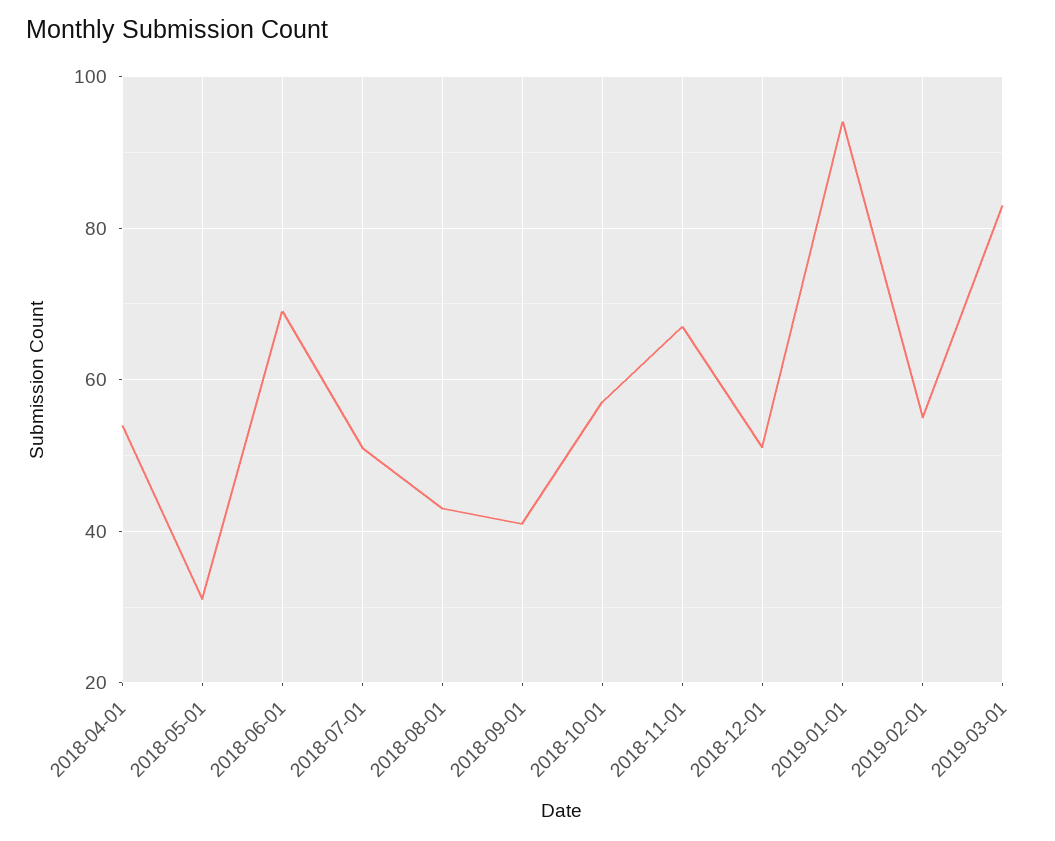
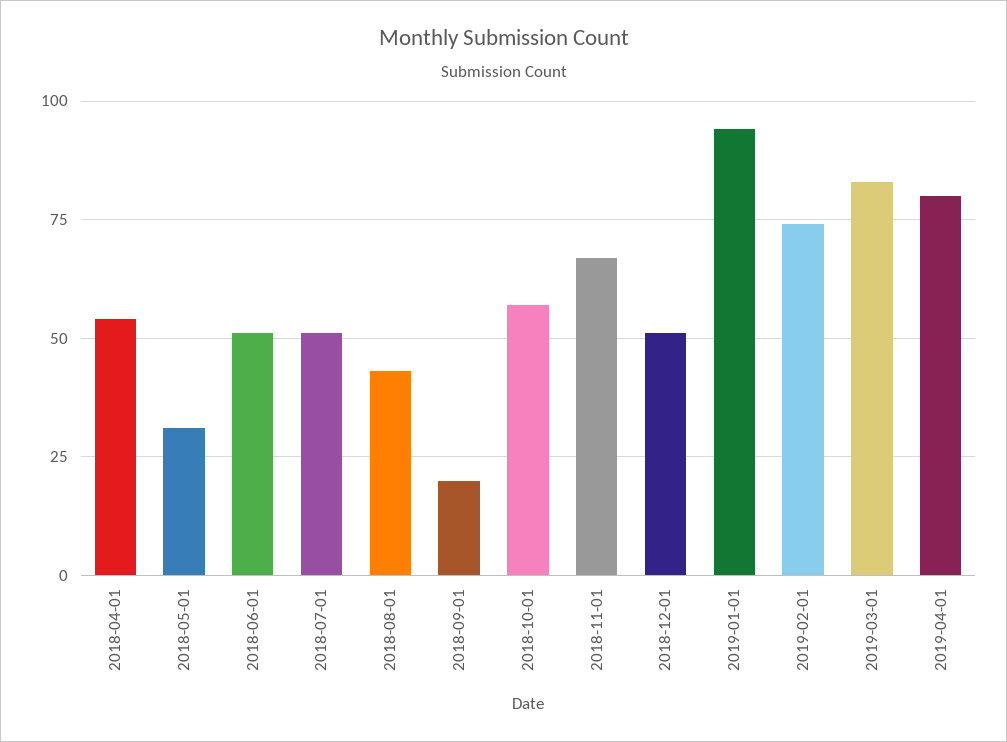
2018-06-01: 70 -> 50
2018-09-01: 40 -> 20
2019-02-01: 55 -> 75
2019-04-01: none -> 80

